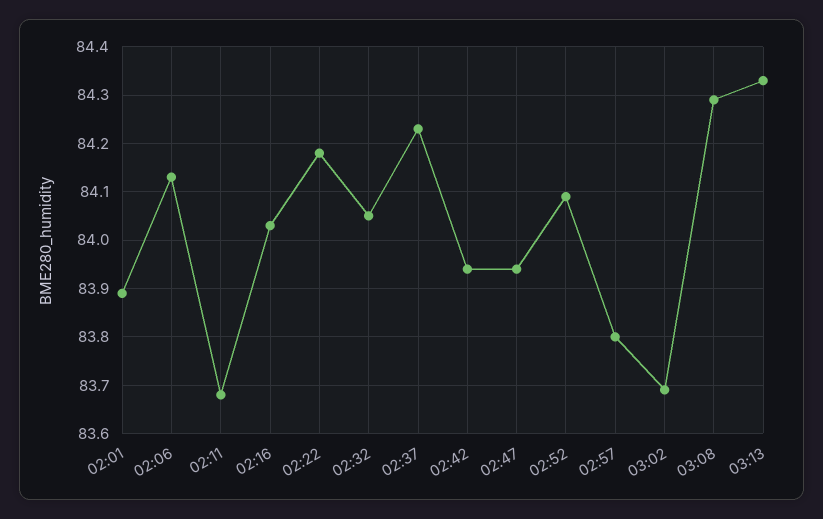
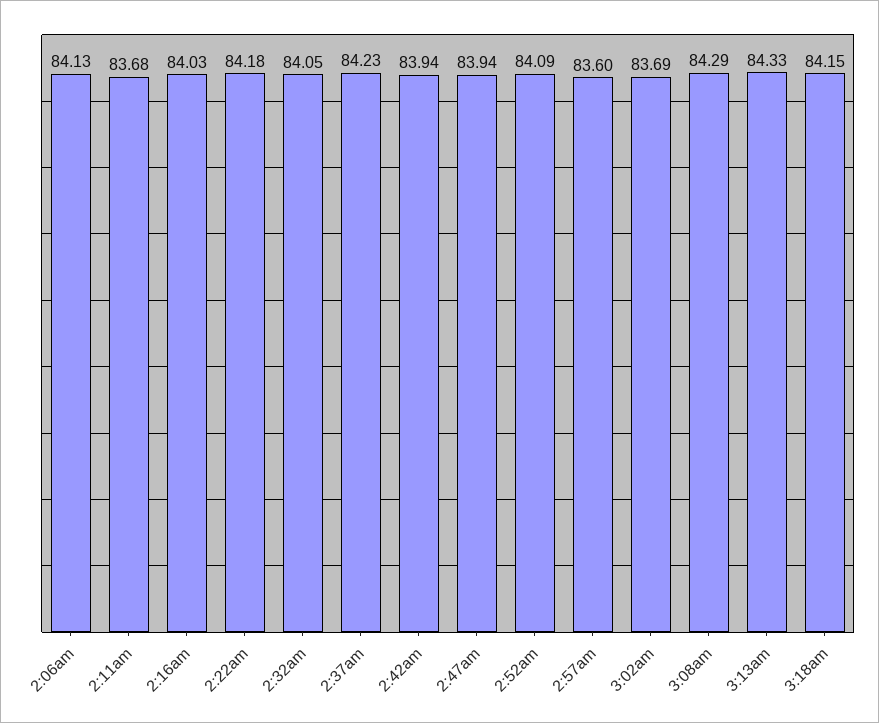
02:01: 83.9 -> none
02:57: 83.8 -> 83.6
3:18am: none -> 84.15

